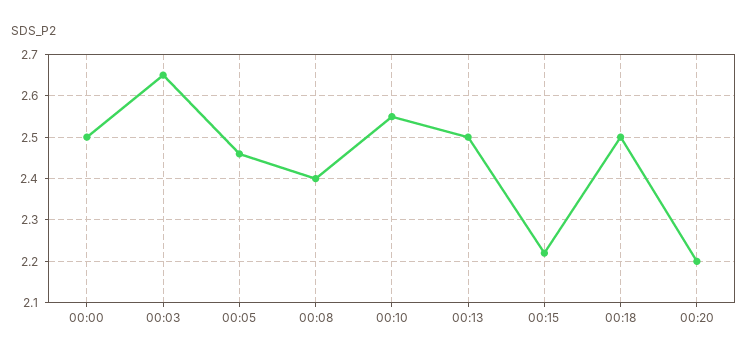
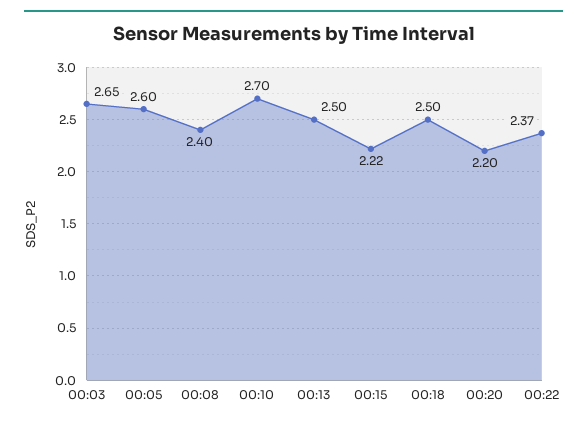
00:00: 2.5 -> none
00:05: 2.45 -> 2.6
00:10: 2.55 -> 2.7
00:22: none -> 2.37

